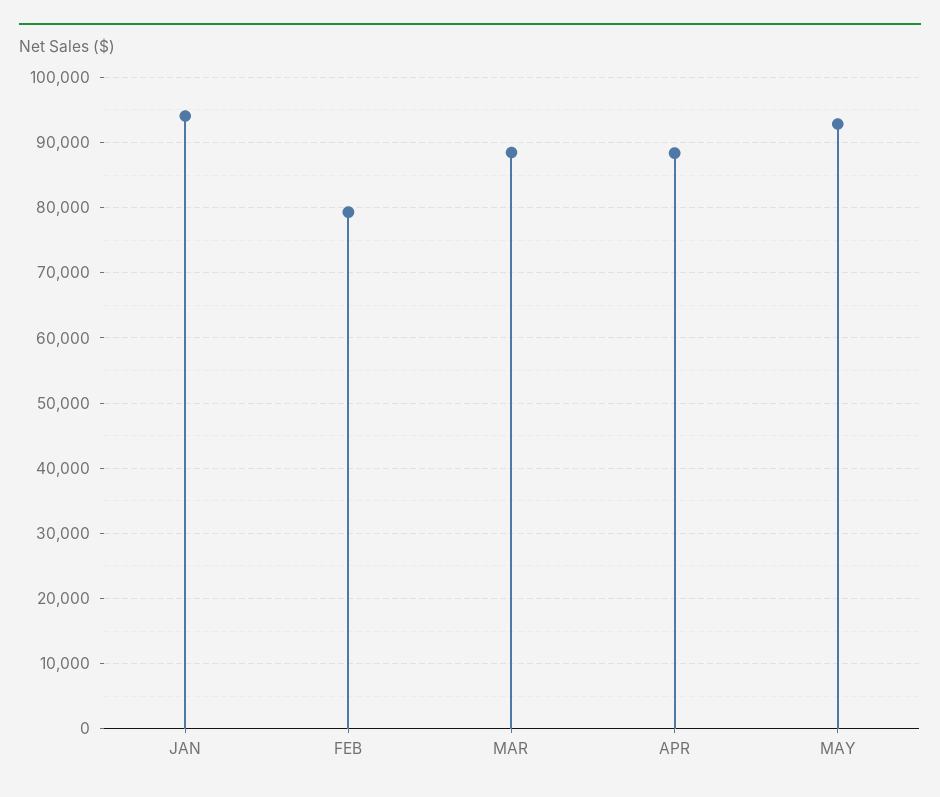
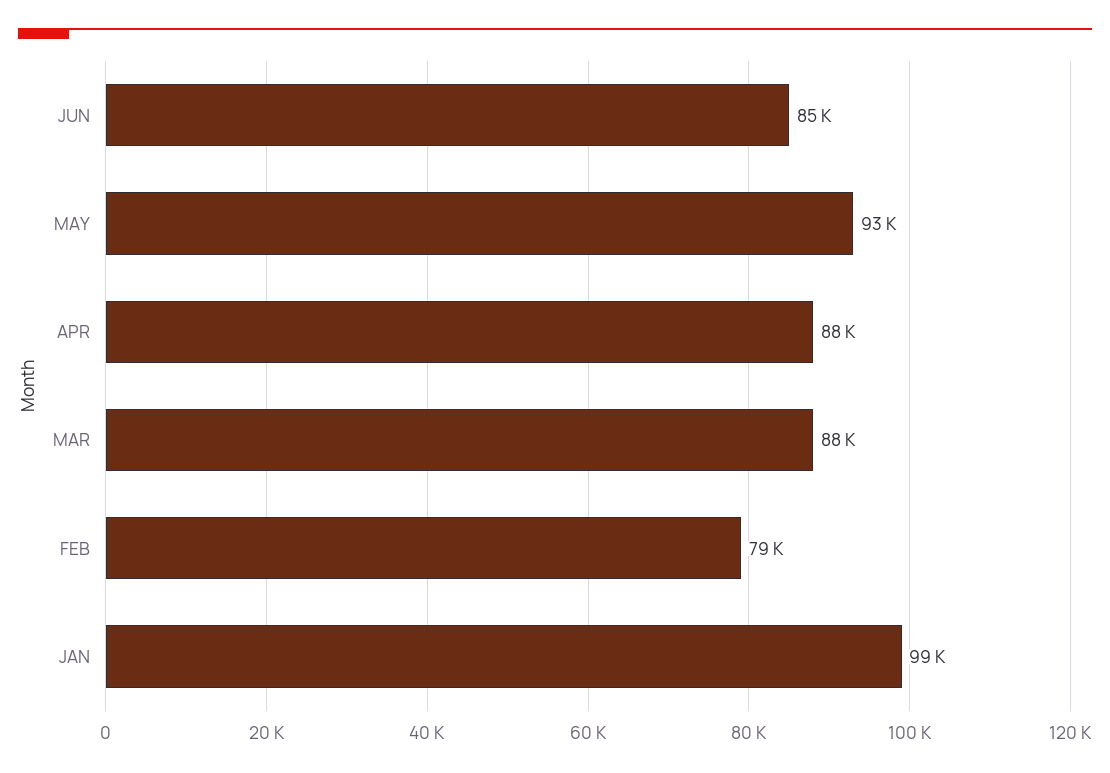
JAN: 94000 -> 99000
JUN: none -> 85000

